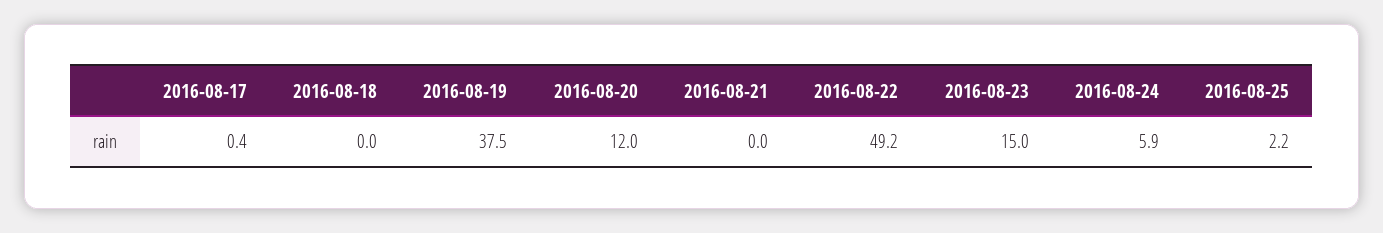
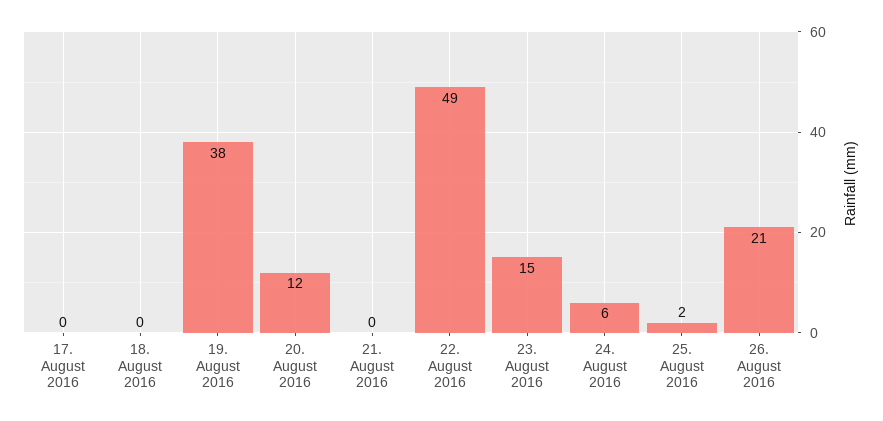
26. August 2016: none -> 21

